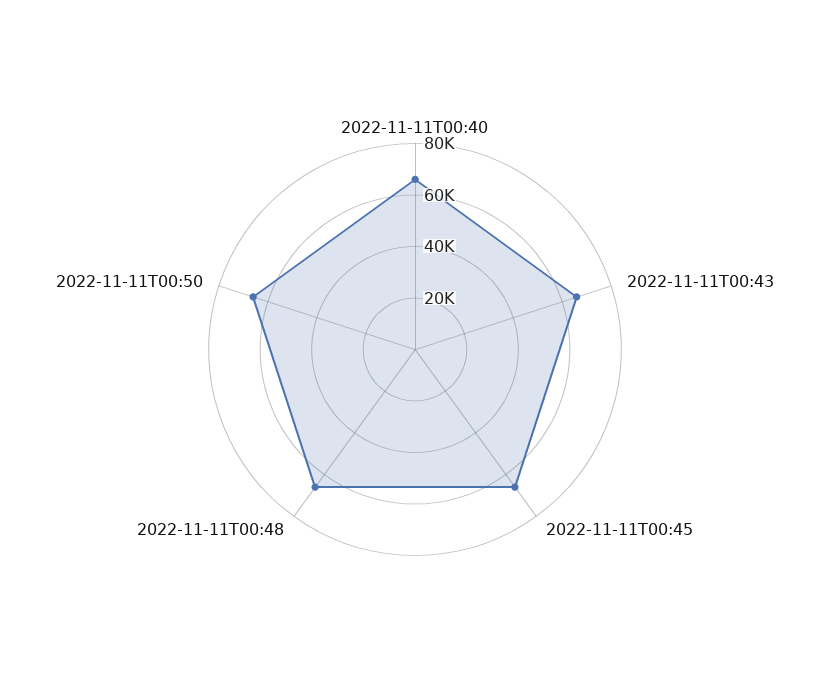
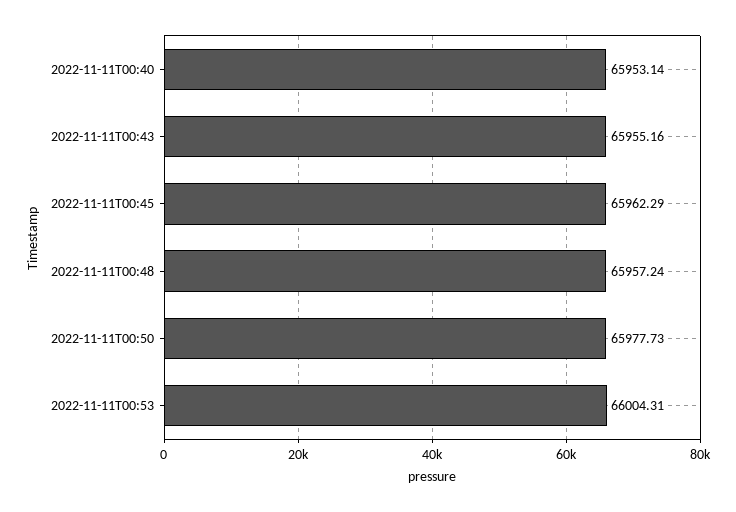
2022-11-11T00:53: none -> 66004.31

